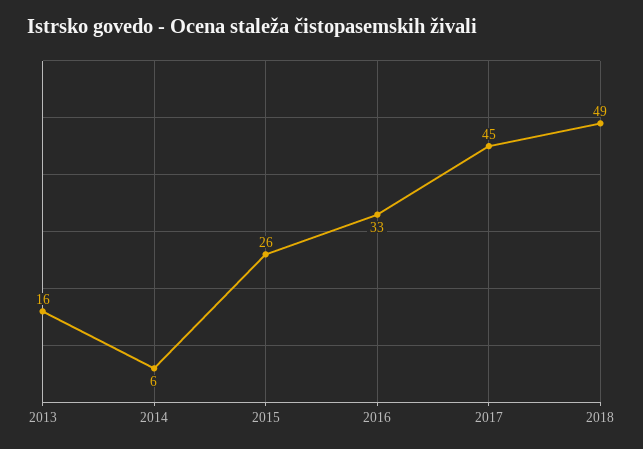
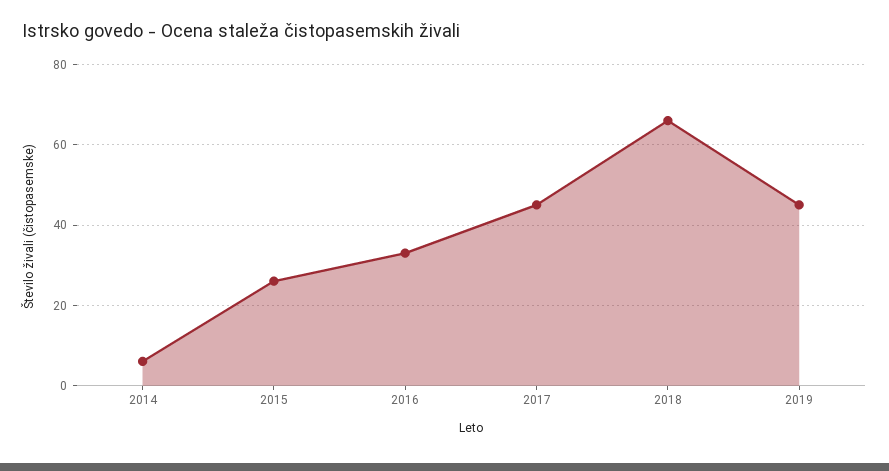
2013: 16 -> none
2018: 49 -> 65
2019: none -> 45

